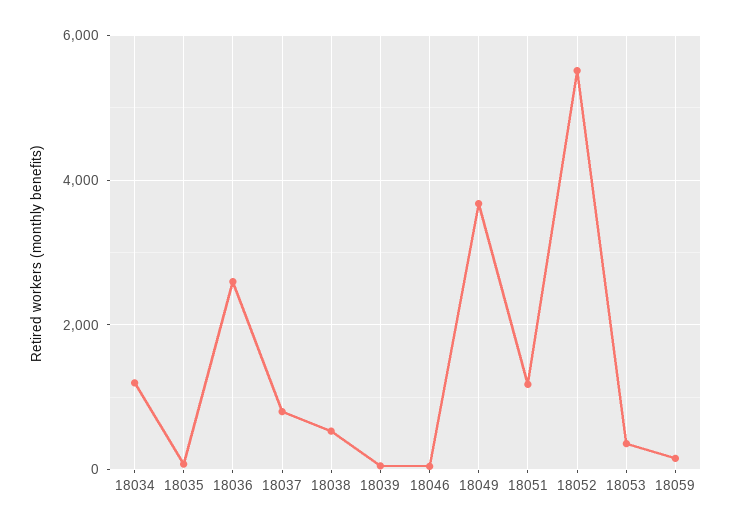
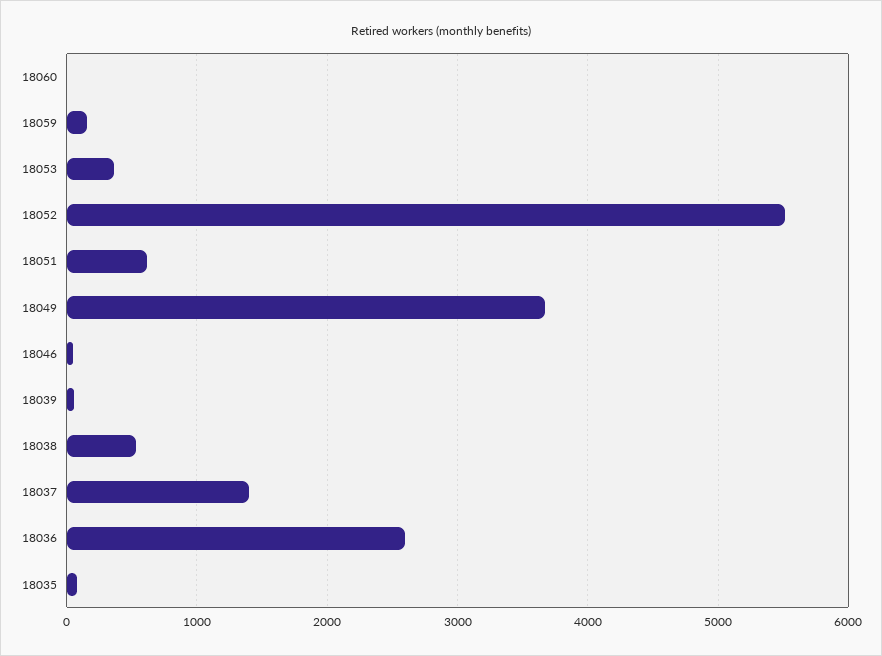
18034: 1200 -> none
18037: 800 -> 1400
18051: 1200 -> 600
18060: none -> 0

